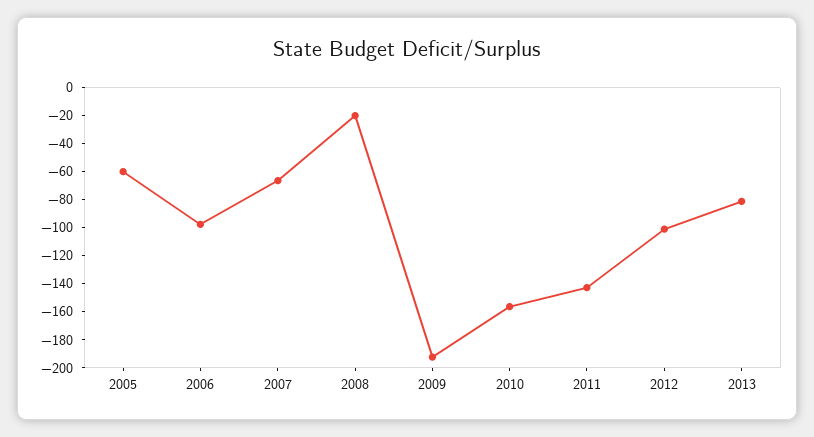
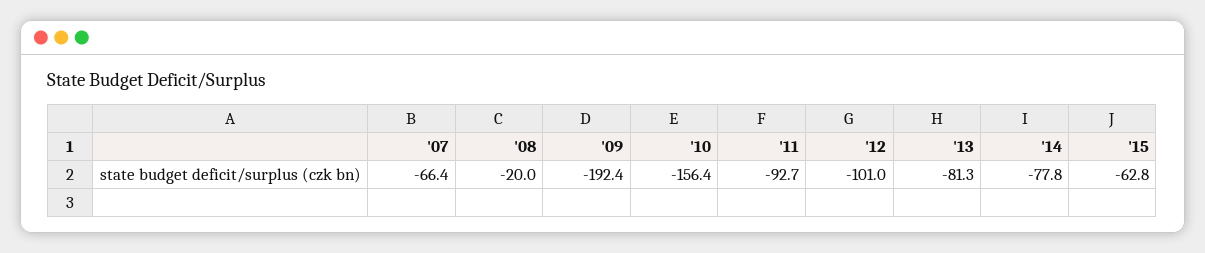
2005: -60 -> none
2006: -100 -> none
2011: -140 -> -92.7
'14: none -> -77.8
'15: none -> -62.8

